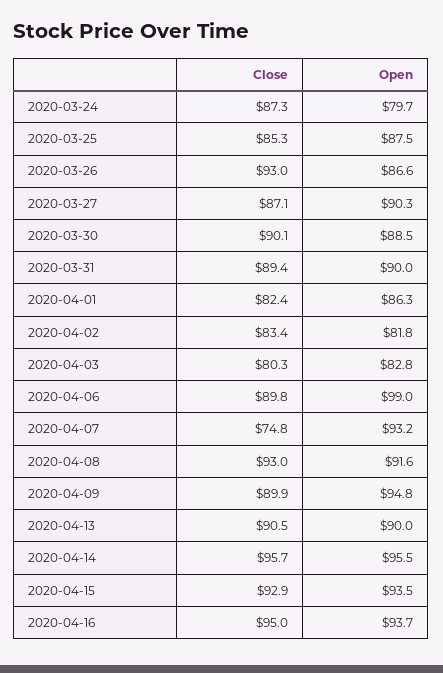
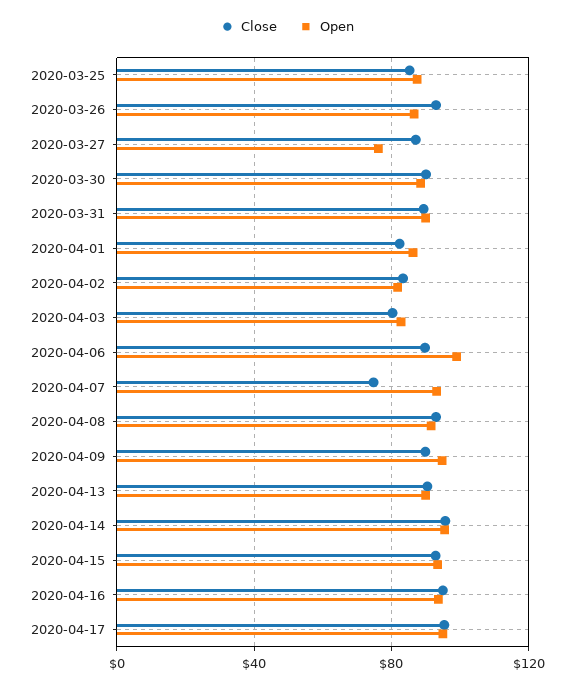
Close, 2020-03-24: 87.3 -> none
Open, 2020-03-24: 79.7 -> none
Open, 2020-03-27: 90.3 -> 75
Close, 2020-04-17: none -> 95
Open, 2020-04-17: none -> 95

